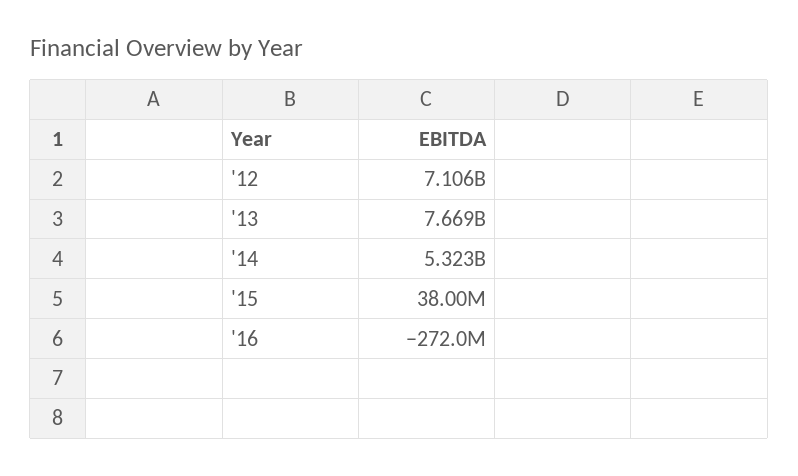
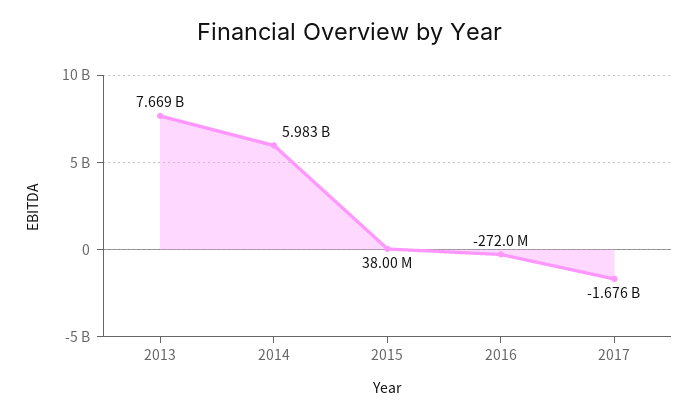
'12: 7106000000 -> none
'14: 5323000000 -> 5983000000
2017: none -> -1676000000

